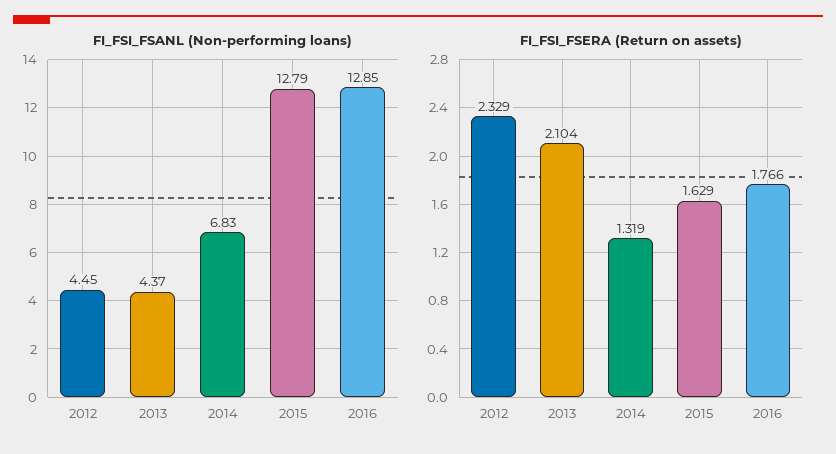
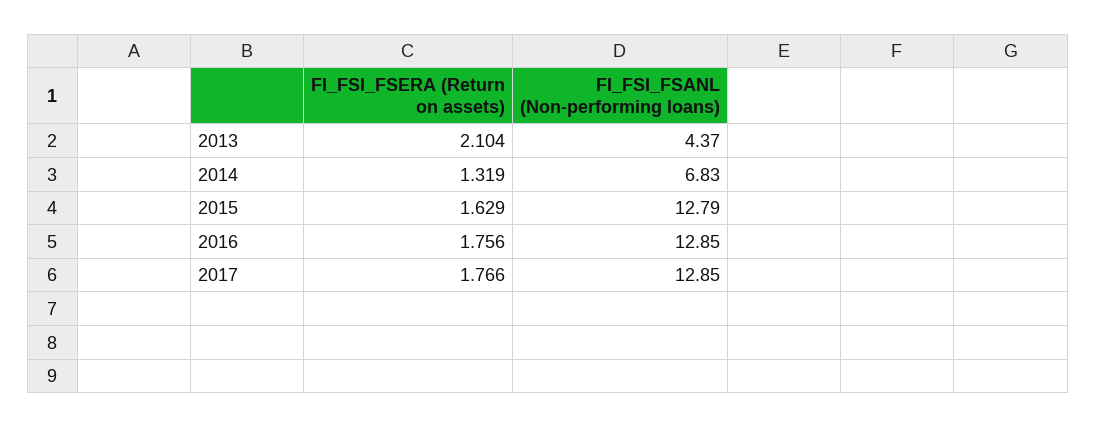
FI_FSI_FSANL (Non-performing loans), 2012: 4.45 -> none
FI_FSI_FSERA (Return on assets), 2012: 2.329 -> none
FI_FSI_FSERA (Return on assets), 2016: 1.766 -> 1.756
FI_FSI_FSERA (Return on assets), 2017: none -> 1.766
FI_FSI_FSANL (Non-performing loans), 2017: none -> 12.85

